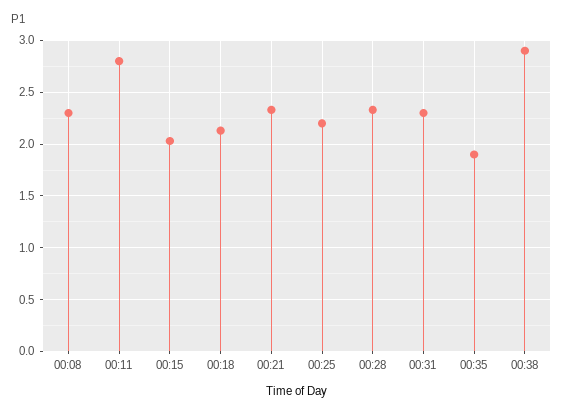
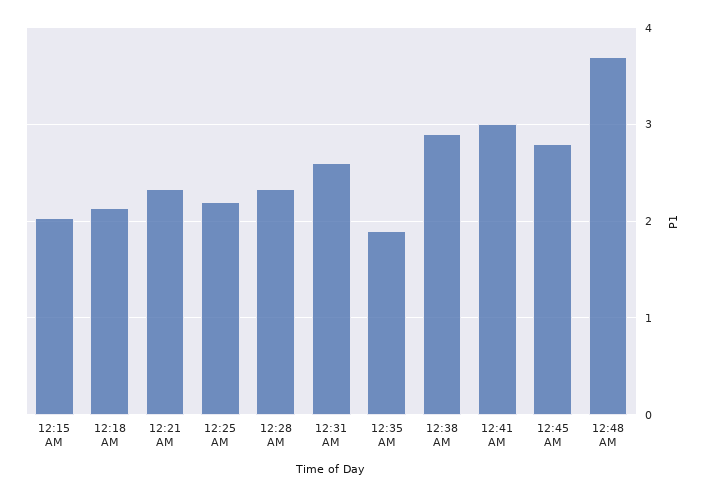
00:08: 2.3 -> none
00:11: 2.8 -> none
00:31: 2.3 -> 2.6
12:41 AM: none -> 3
12:45 AM: none -> 2.8
12:48 AM: none -> 3.7

